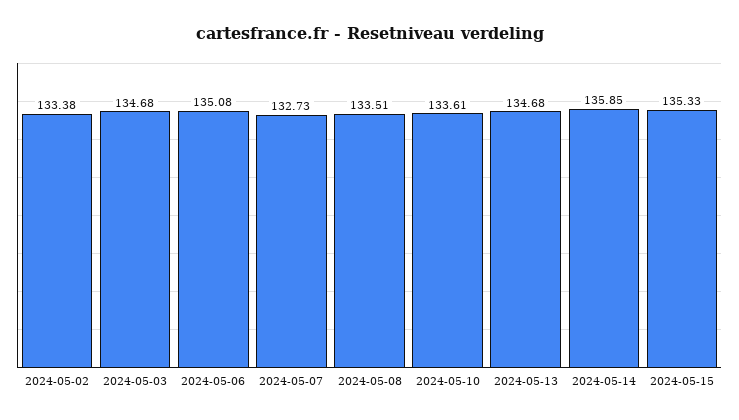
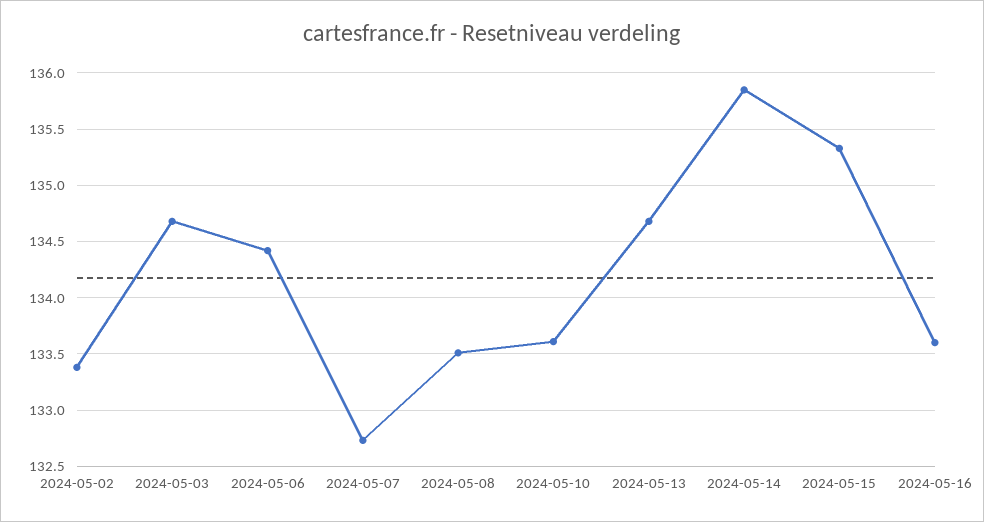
2024-05-06: 135.08 -> 134.4
2024-05-16: none -> 133.6

